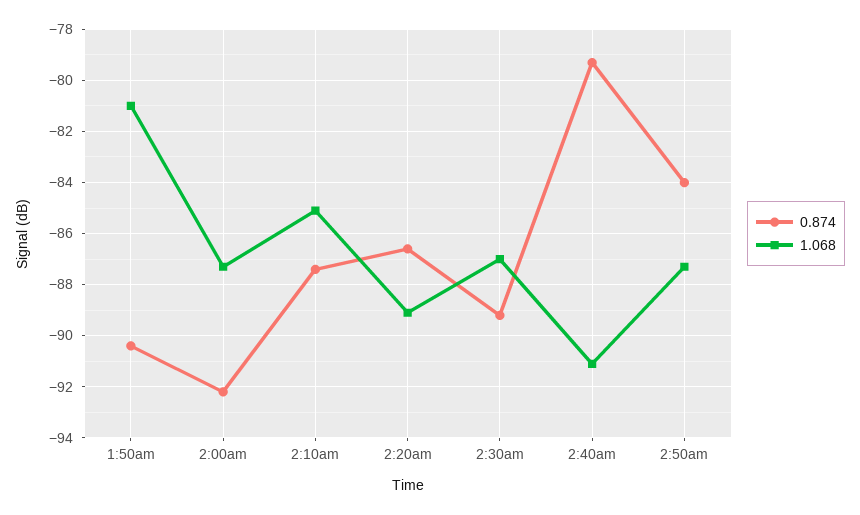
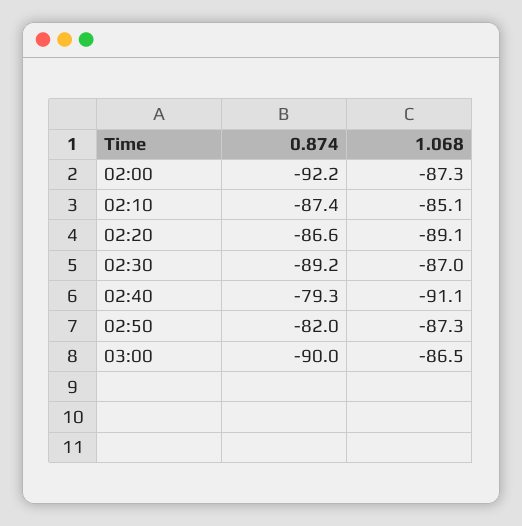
0.874, 1:50am: -90.5 -> none
1.068, 1:50am: -81 -> none
0.874, 2:50am: -84 -> -82
0.874, 03:00: none -> -90
1.068, 03:00: none -> -86.5

